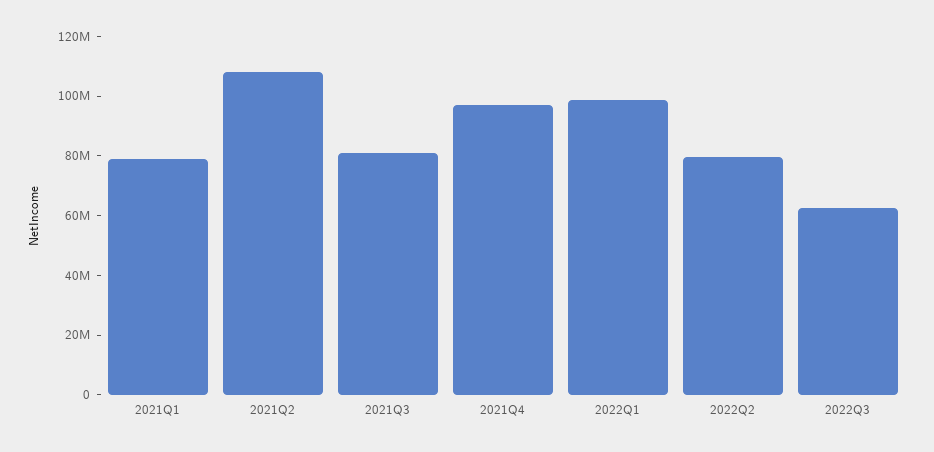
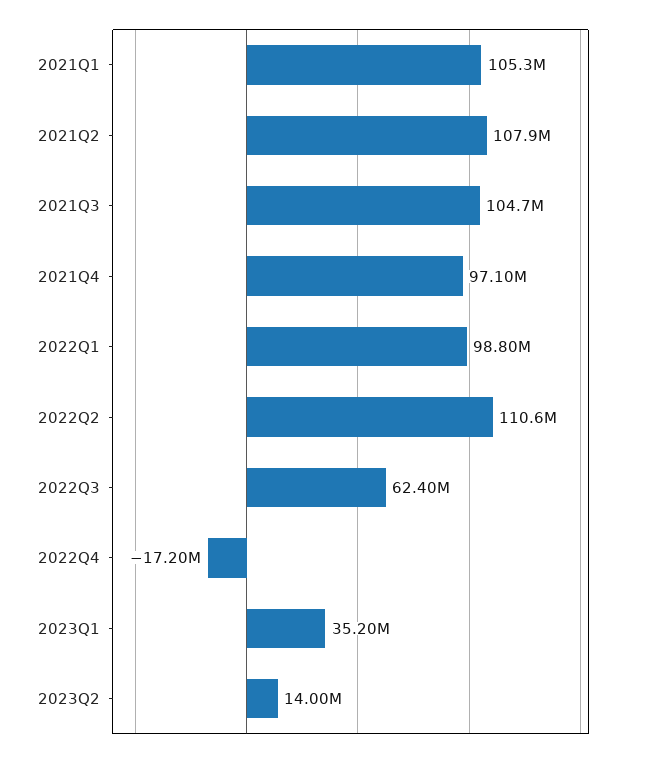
2021Q1: 80000000 -> 105300000
2021Q3: 80000000 -> 104700000
2022Q2: 80000000 -> 110600000
2022Q4: none -> -17200000
2023Q1: none -> 35200000
2023Q2: none -> 14000000

